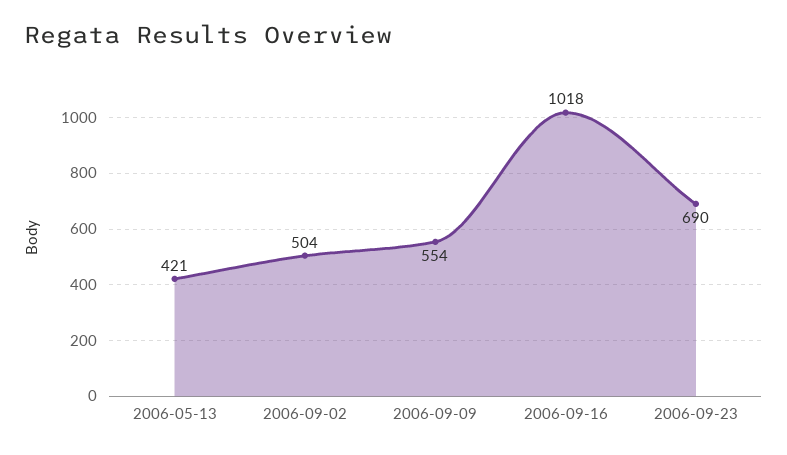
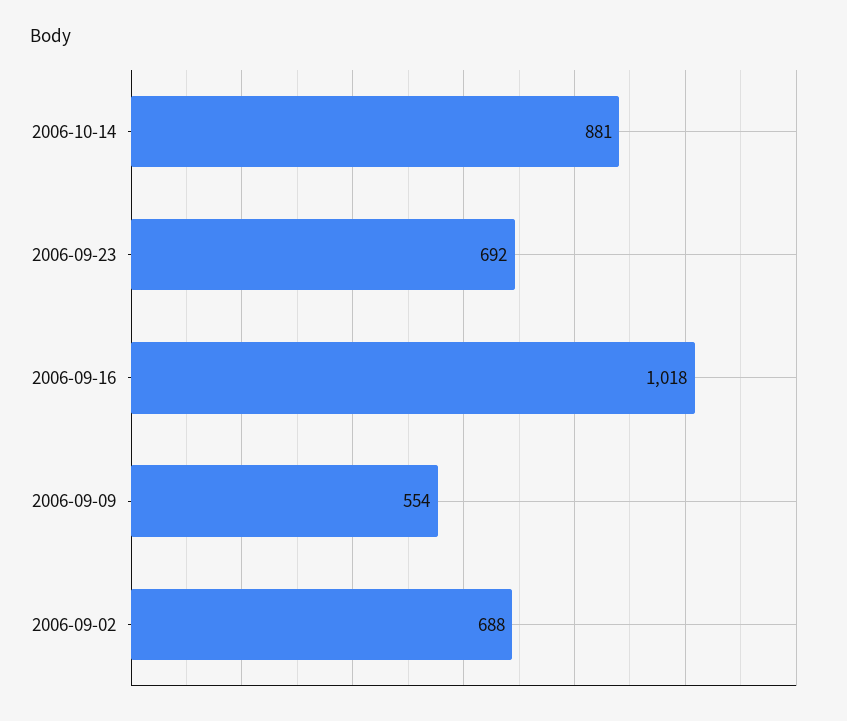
2006-05-13: 421 -> none
2006-09-02: 504 -> 688
2006-09-23: 690 -> 692
2006-10-14: none -> 881

